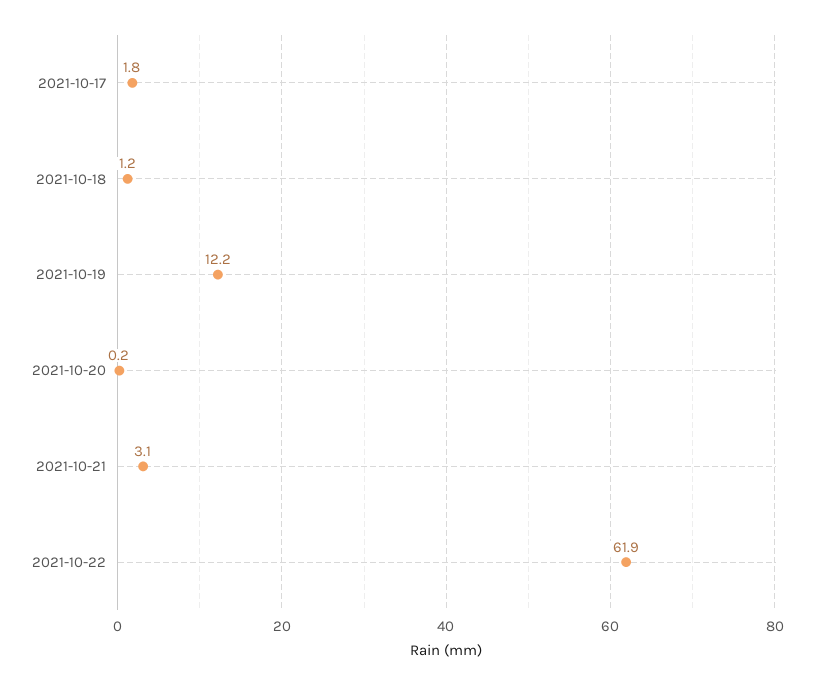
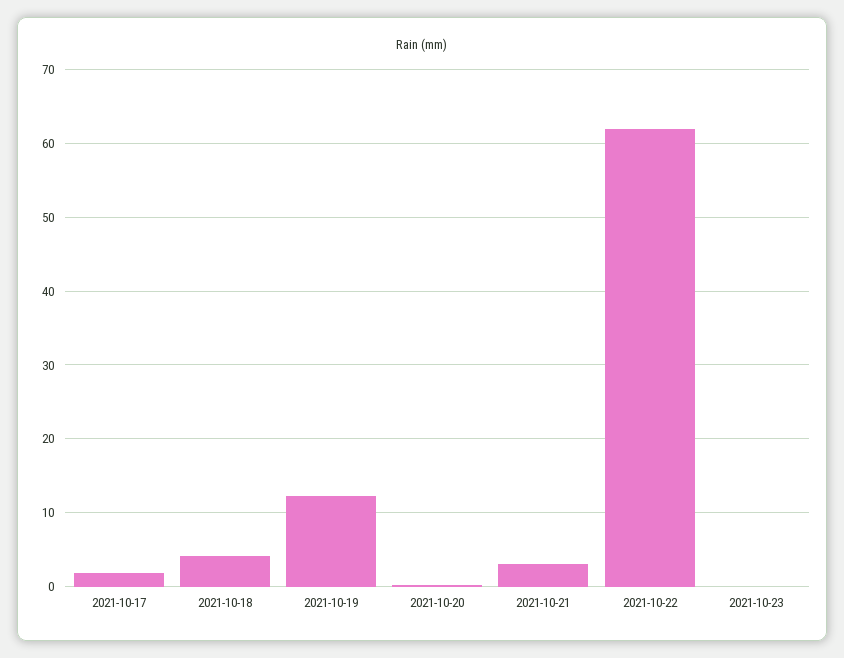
2021-10-18: 1.2 -> 4
2021-10-23: none -> 0

